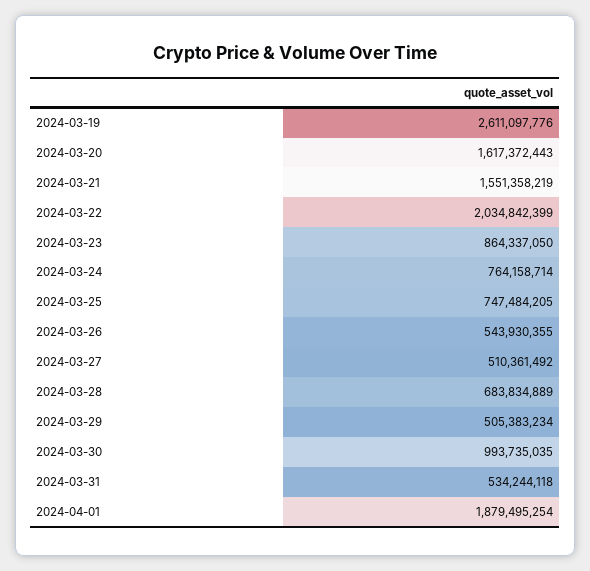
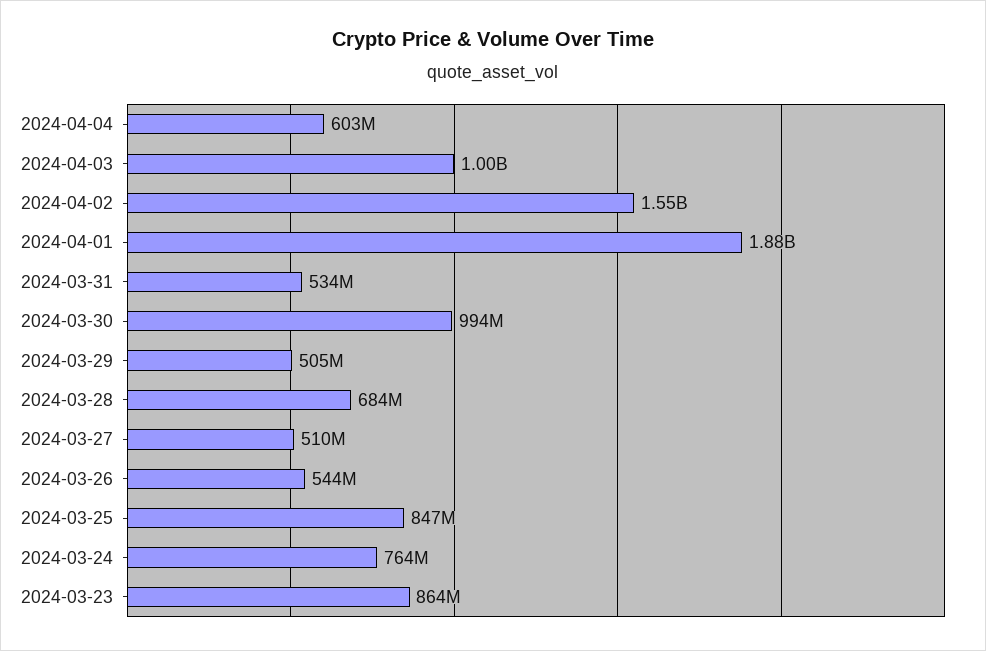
2024-03-19: 2611097776 -> none
2024-03-20: 1617372443 -> none
2024-03-21: 1551358219 -> none
2024-03-22: 2034842399 -> none
2024-03-25: 747484205 -> 847000000
2024-04-04: none -> 603000000
2024-04-03: none -> 1000000000
2024-04-02: none -> 1550000000

